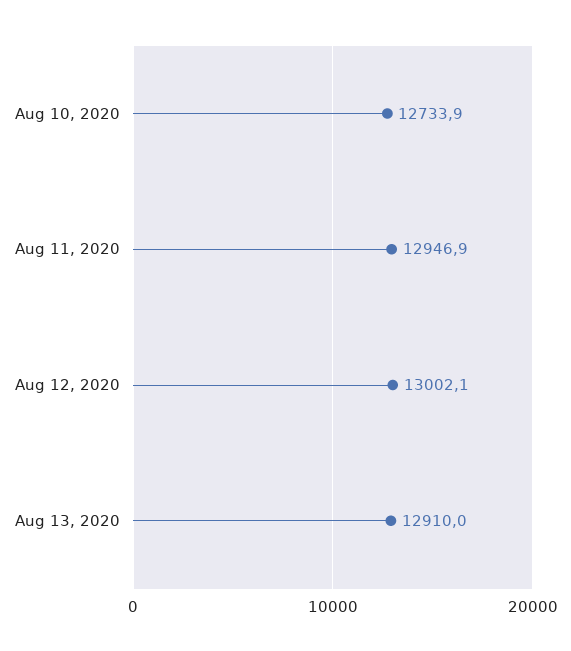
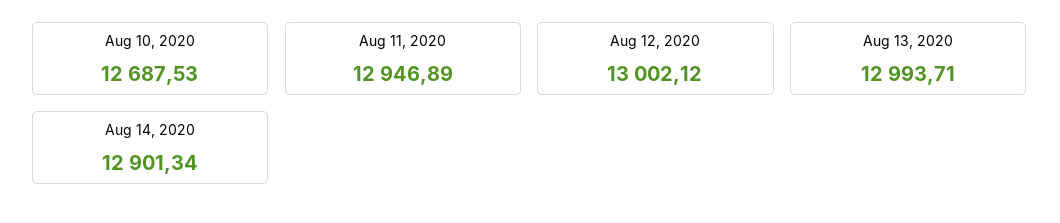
Aug 10, 2020: 12733.9 -> 12687.53
Aug 13, 2020: 12910 -> 12993.71
Aug 14, 2020: none -> 12901.34

